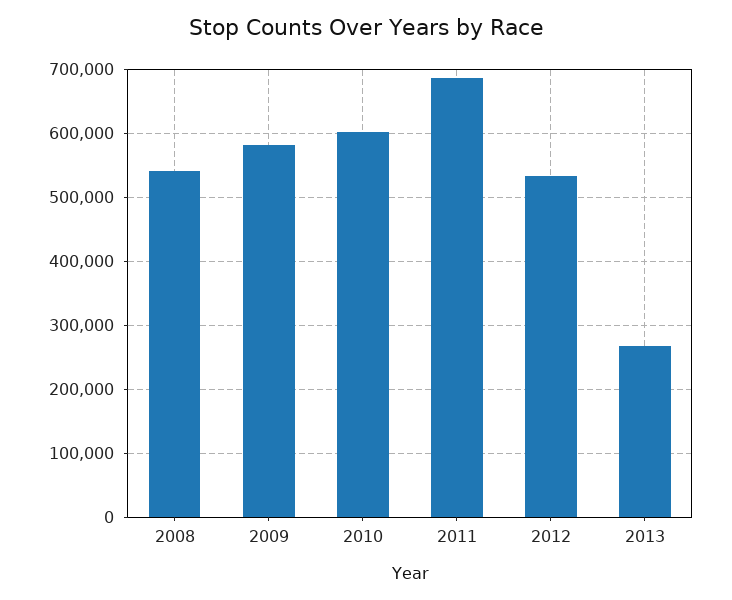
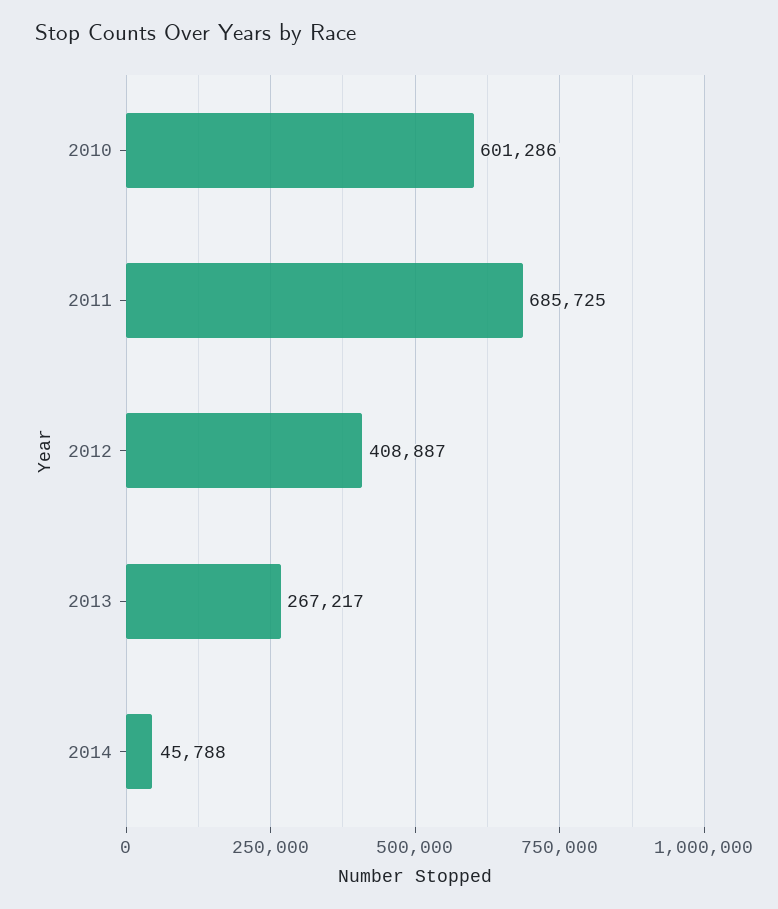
2008: 540000 -> none
2009: 580000 -> none
2012: 530000 -> 408887
2014: none -> 45788

